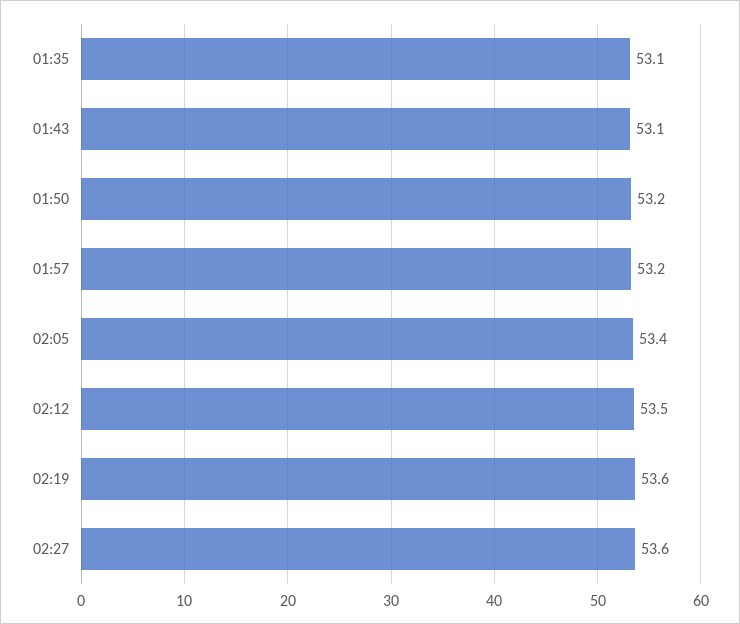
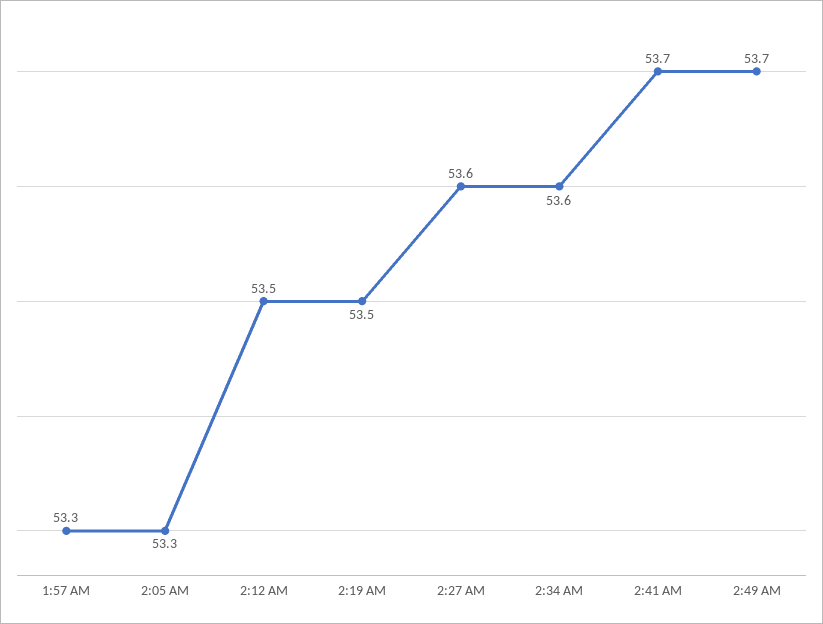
01:35: 53.1 -> none
01:43: 53.1 -> none
01:50: 53.2 -> none
01:57: 53.2 -> 53.3
02:05: 53.4 -> 53.3
02:19: 53.6 -> 53.5
2:34 AM: none -> 53.6
2:41 AM: none -> 53.7
2:49 AM: none -> 53.7

